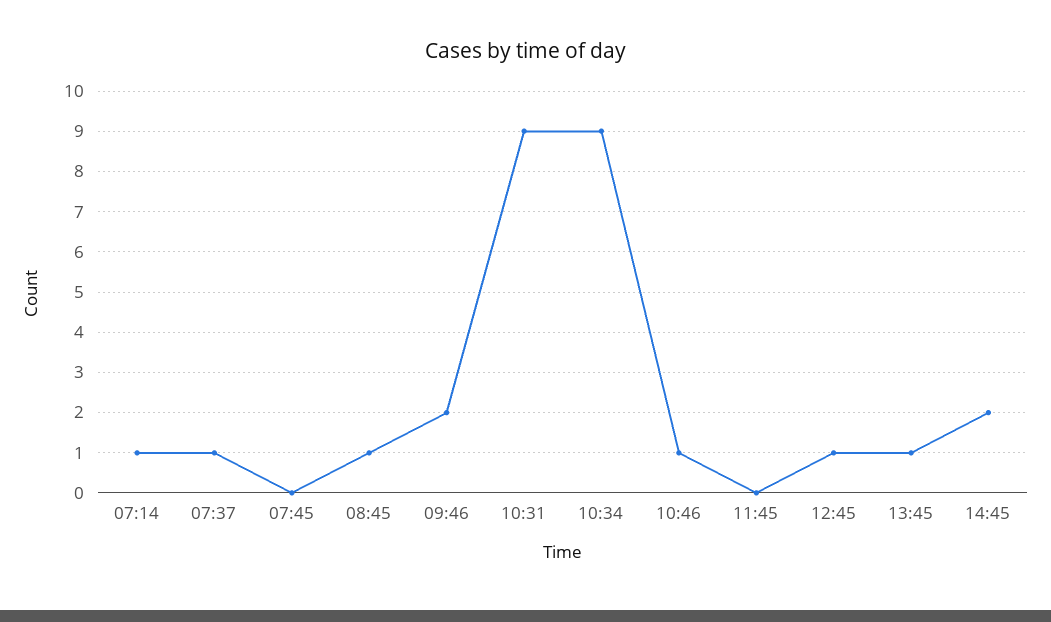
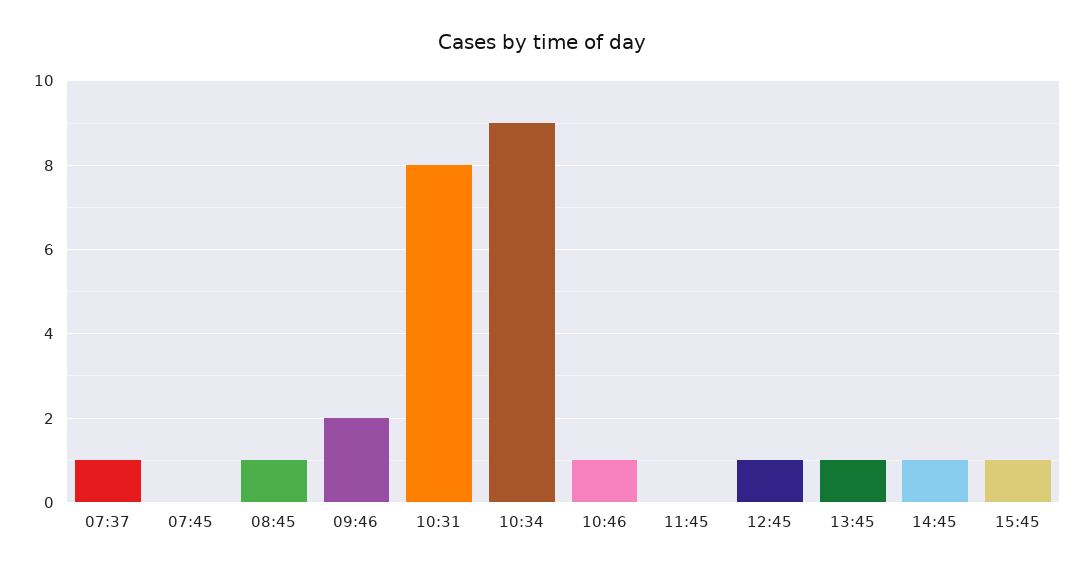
07:14: 1 -> none
10:31: 9 -> 8
14:45: 2 -> 1
15:45: none -> 1

